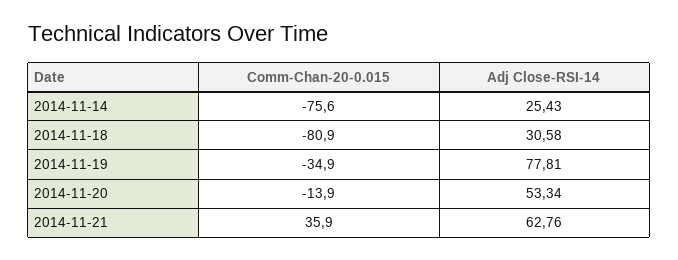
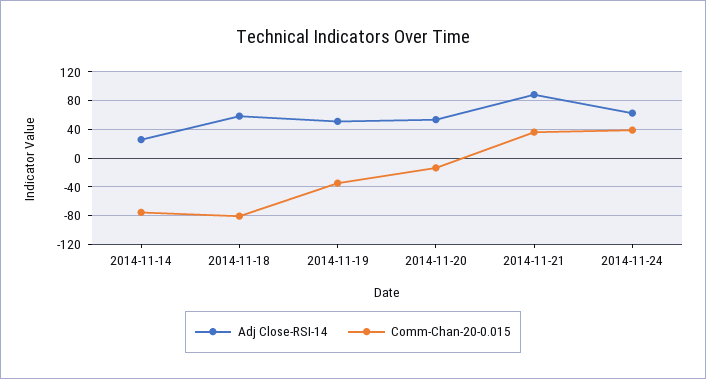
Adj Close-RSI-14, 2014-11-18: 30.58 -> 60
Adj Close-RSI-14, 2014-11-19: 77.81 -> 50
Adj Close-RSI-14, 2014-11-21: 62.76 -> 90
Adj Close-RSI-14, 2014-11-24: none -> 60
Comm-Chan-20-0.015, 2014-11-24: none -> 40

